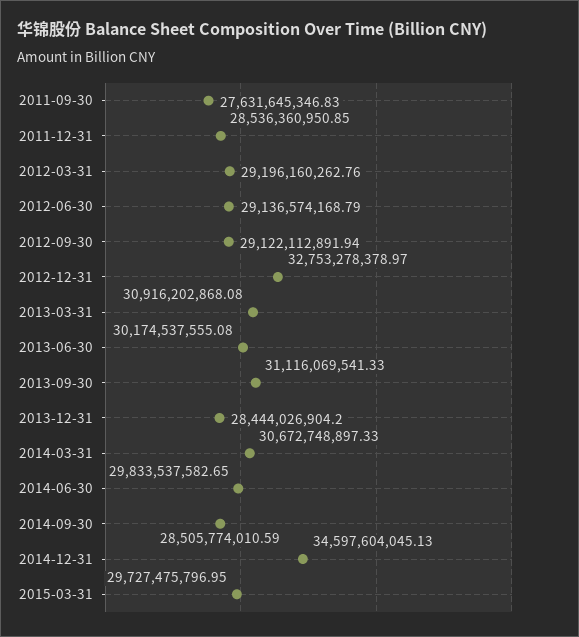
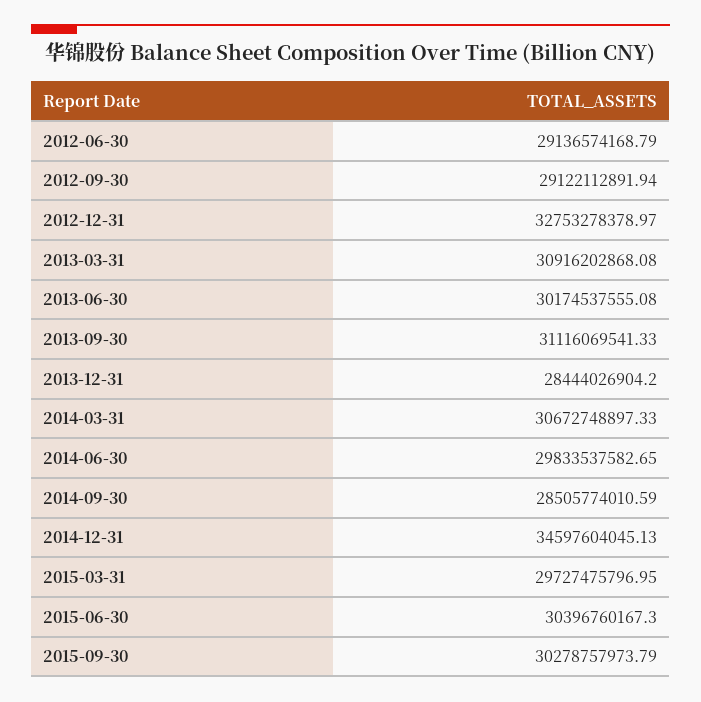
2011-09-30: 27631645346.83 -> none
2011-12-31: 28536360950.85 -> none
2012-03-31: 29196160262.76 -> none
2015-06-30: none -> 30396760167.3
2015-09-30: none -> 30278757973.79

